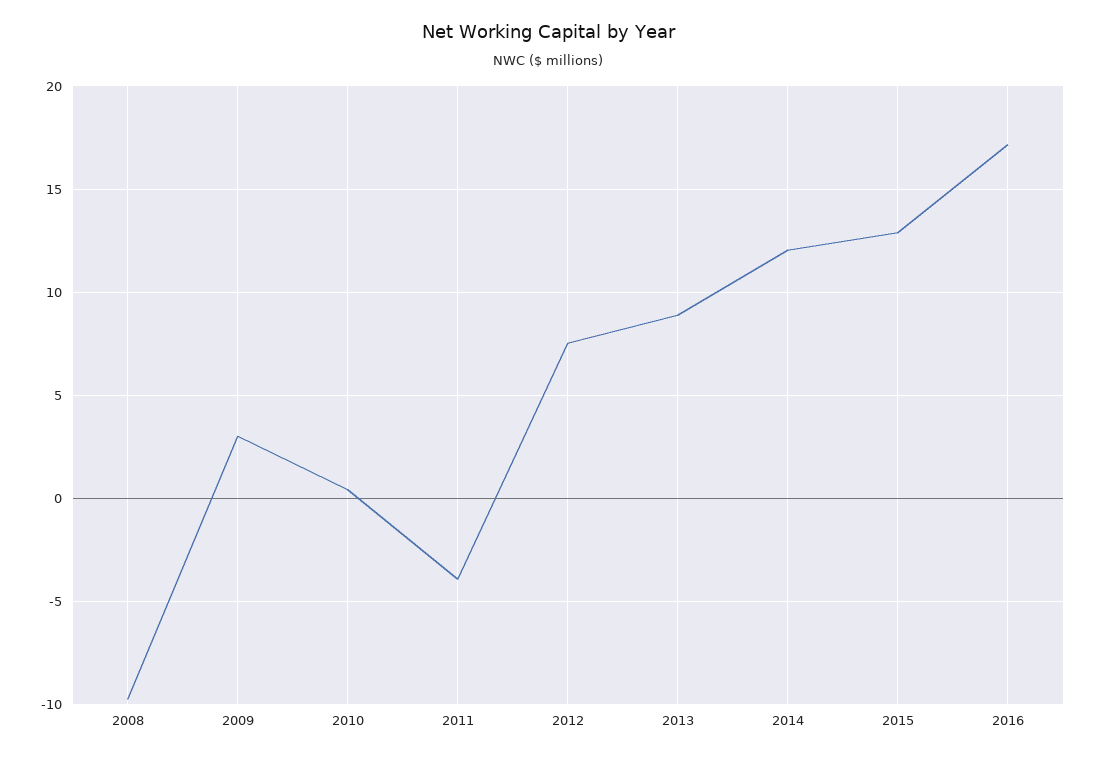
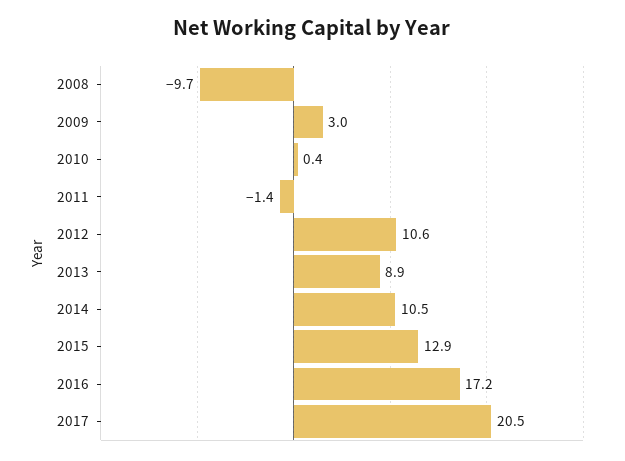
2011: -4 -> -1.4
2012: 7.5 -> 10.6
2014: 12 -> 10.5
2017: none -> 20.5

